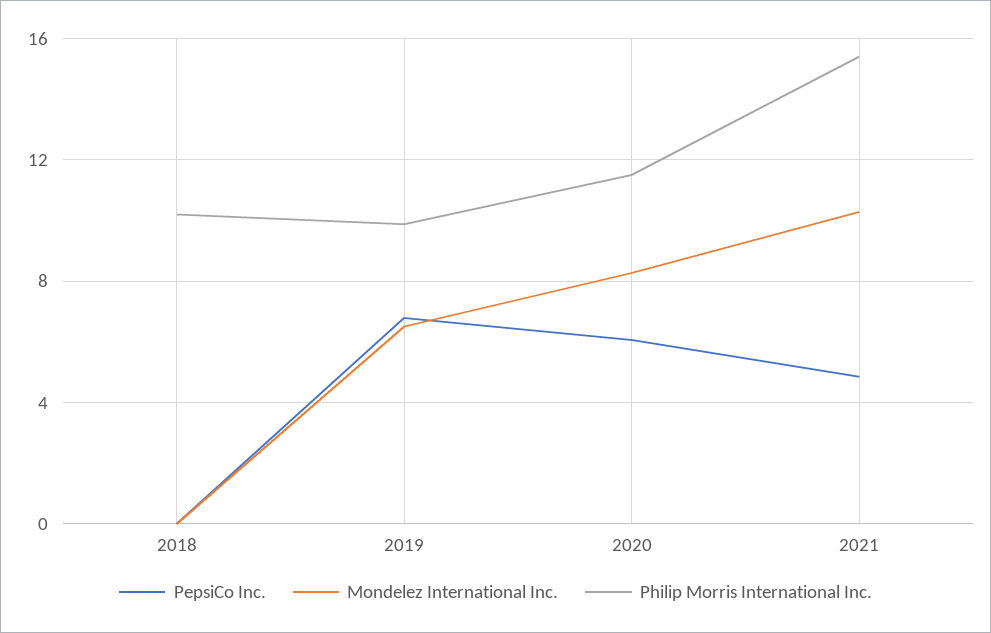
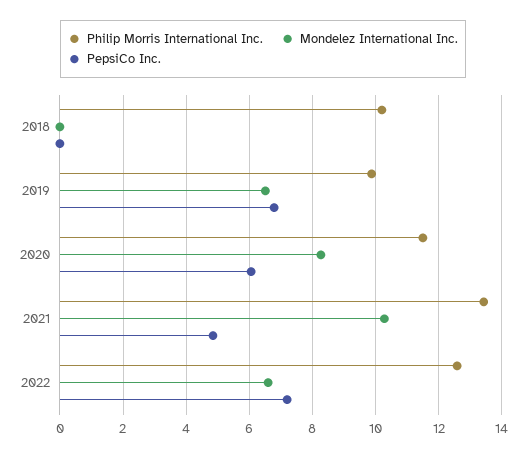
Philip Morris International Inc., 2021: 15.5 -> 13.4
Philip Morris International Inc., 2022: none -> 12.6
Mondelez International Inc., 2022: none -> 6.6
PepsiCo Inc., 2022: none -> 7.2

